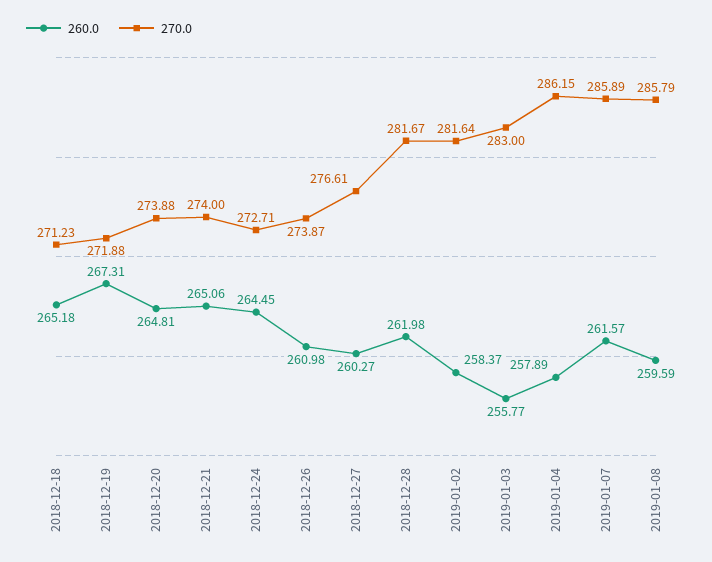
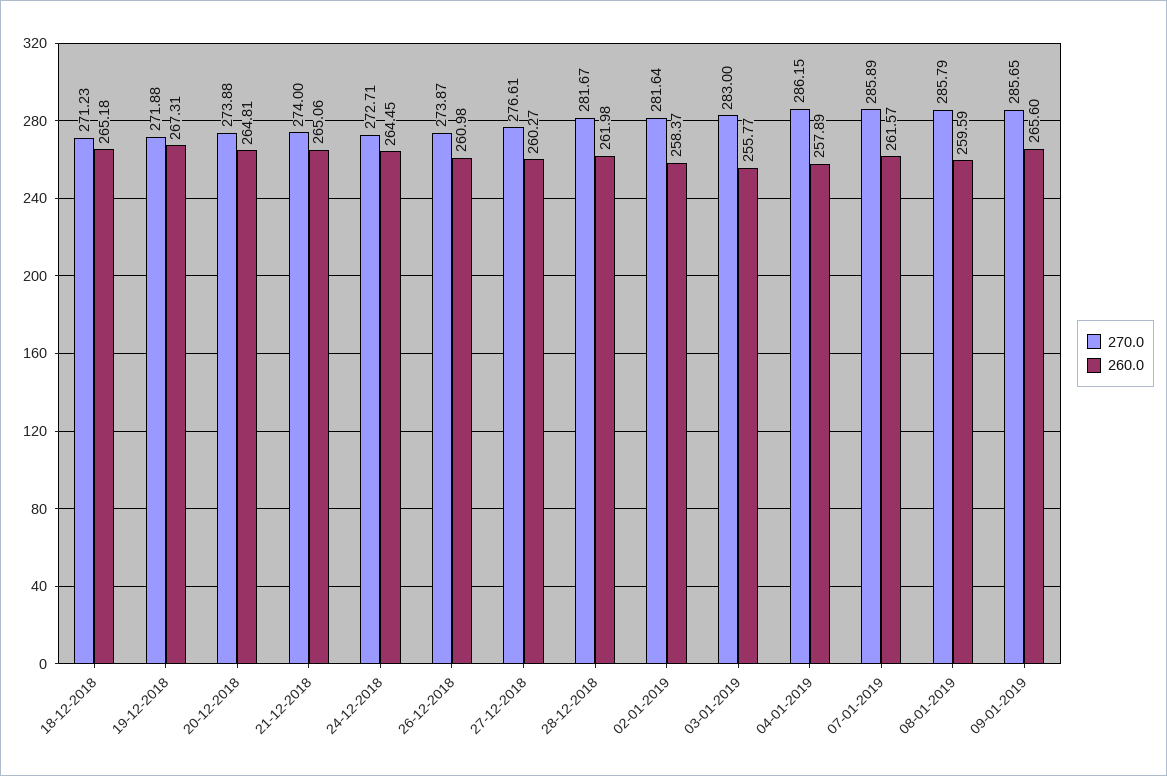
270.0, 09-01-2019: none -> 285.65
260.0, 09-01-2019: none -> 265.6

